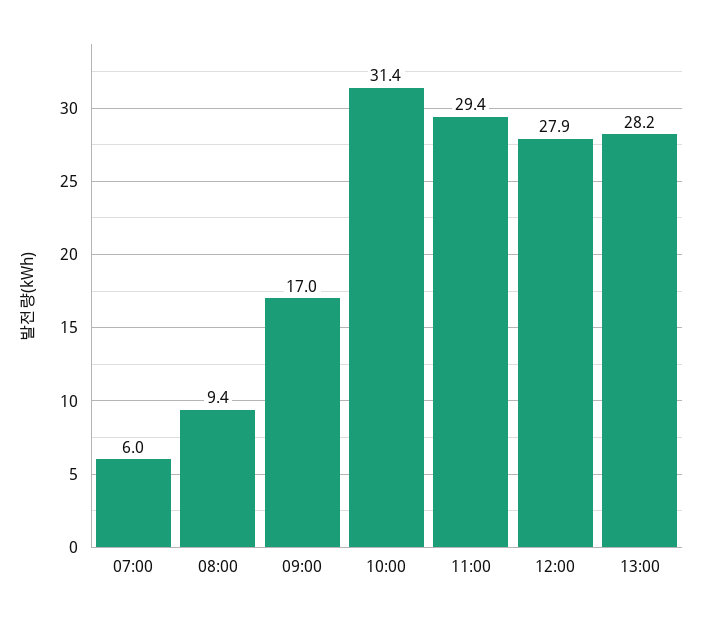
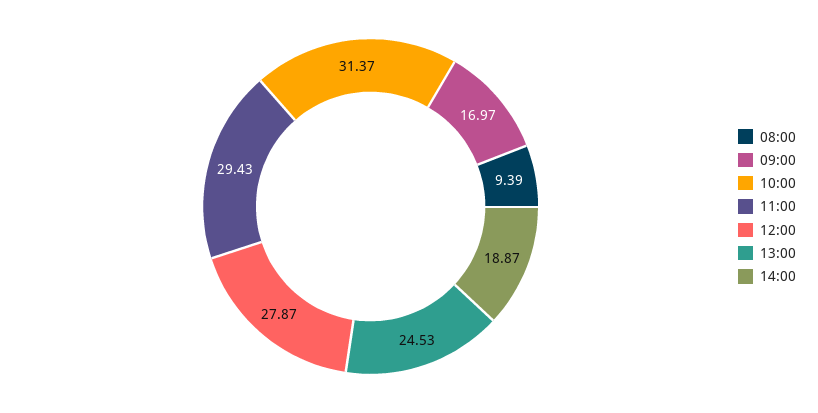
07:00: 6 -> none
13:00: 28.2 -> 24.53
14:00: none -> 18.87

